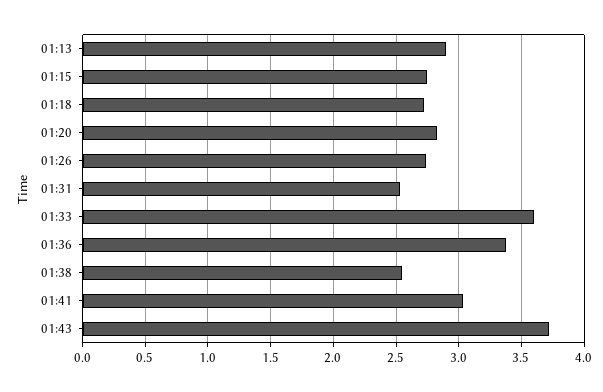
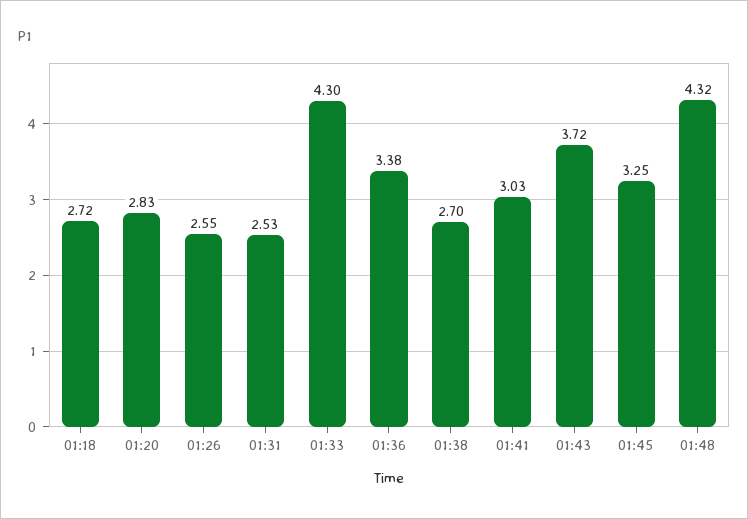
01:13: 2.9 -> none
01:15: 2.75 -> none
01:26: 2.75 -> 2.55
01:33: 3.6 -> 4.3
01:38: 2.55 -> 2.7
01:45: none -> 3.25
01:48: none -> 4.32

